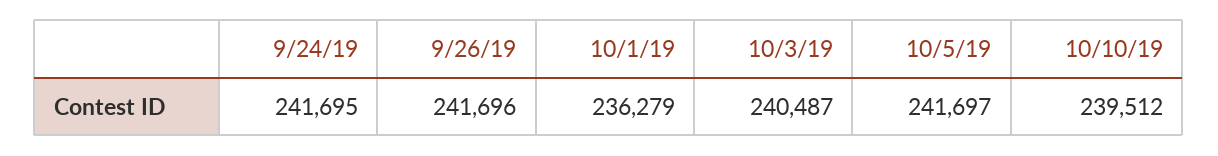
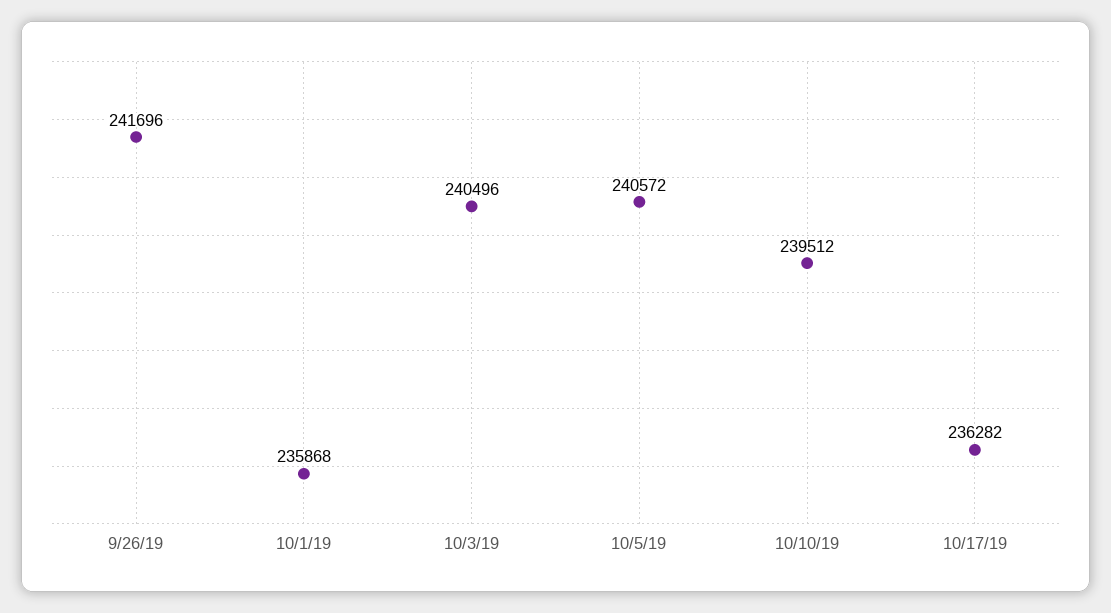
9/24/19: 241695 -> none
10/1/19: 236279 -> 235868
10/3/19: 240487 -> 240496
10/5/19: 241697 -> 240572
10/17/19: none -> 236282

